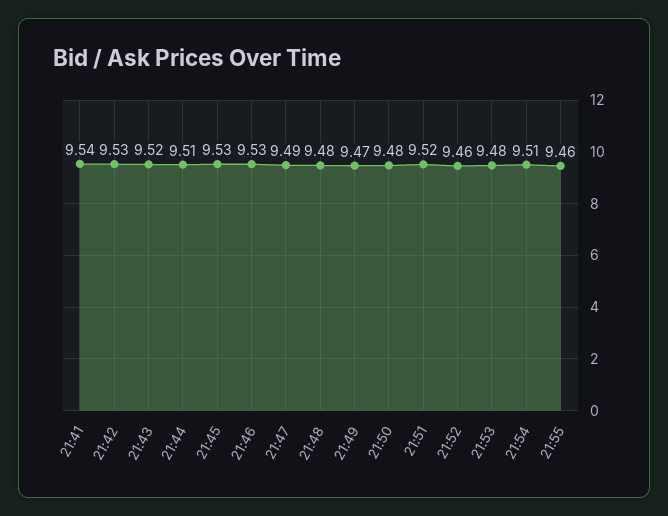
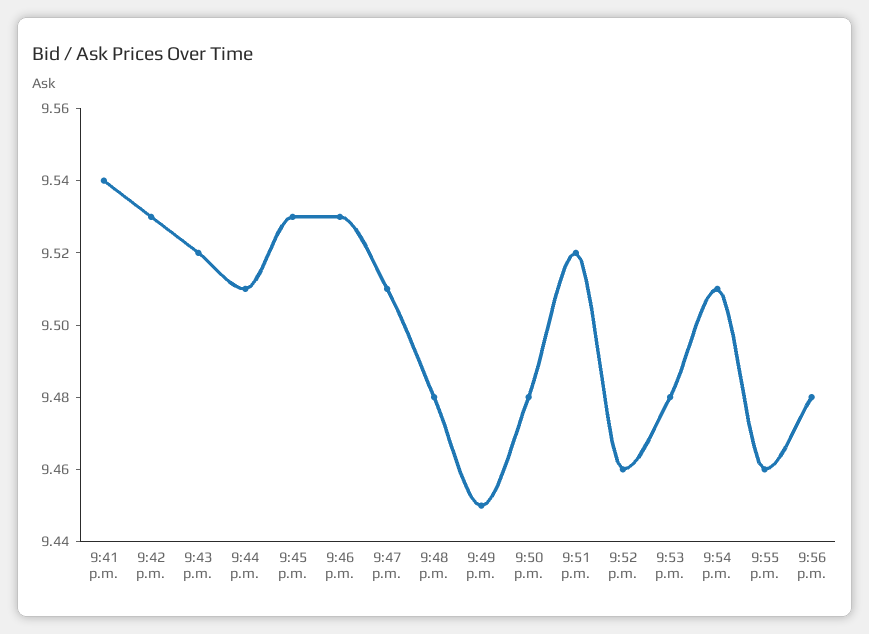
21:47: 9.49 -> 9.51
21:49: 9.47 -> 9.45
9:56 p.m.: none -> 9.48

